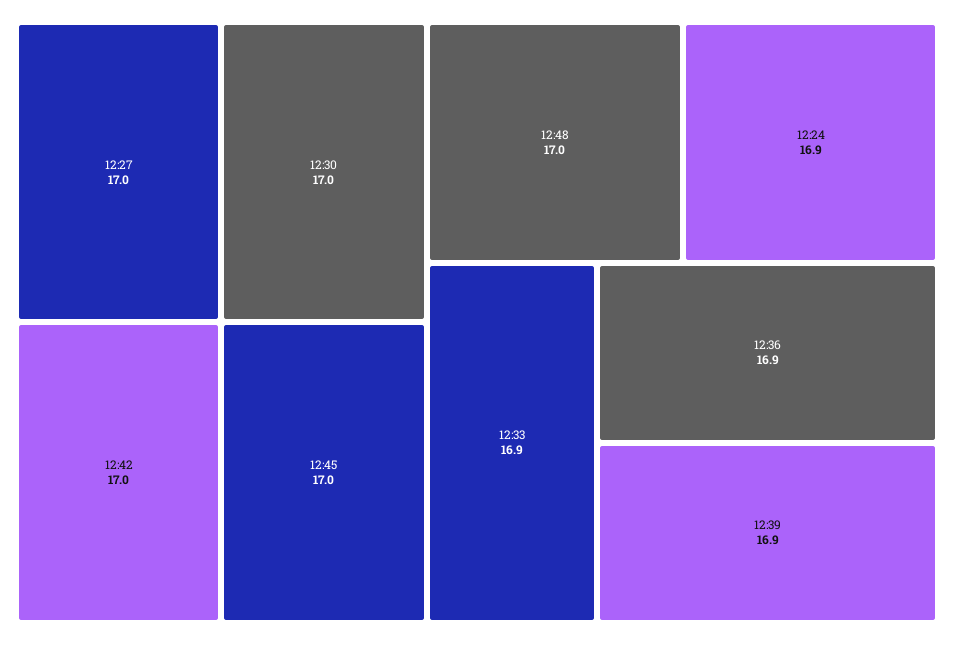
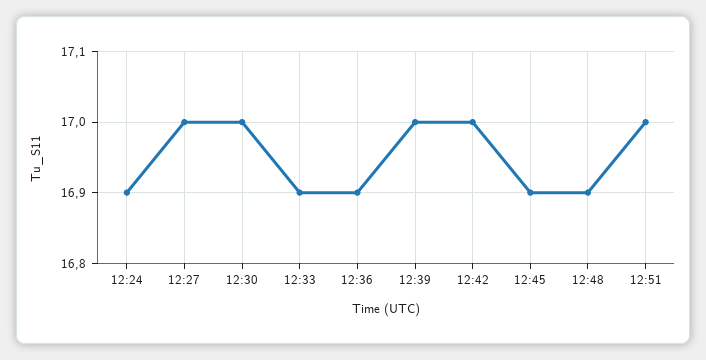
12:45: 17 -> 16.9
12:48: 17 -> 16.9
12:39: 16.9 -> 17
12:51: none -> 17

